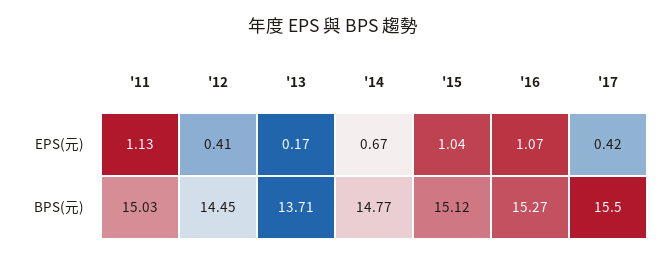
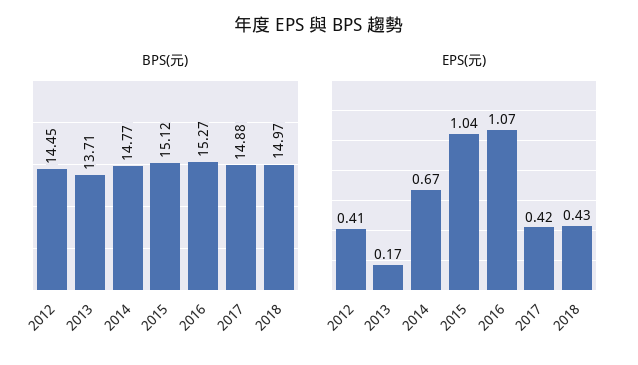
EPS(元), '11: 1.13 -> none
BPS(元), '11: 15.03 -> none
BPS(元), '17: 15.5 -> 14.88
BPS(元), 2018: none -> 14.97
EPS(元), 2018: none -> 0.43

